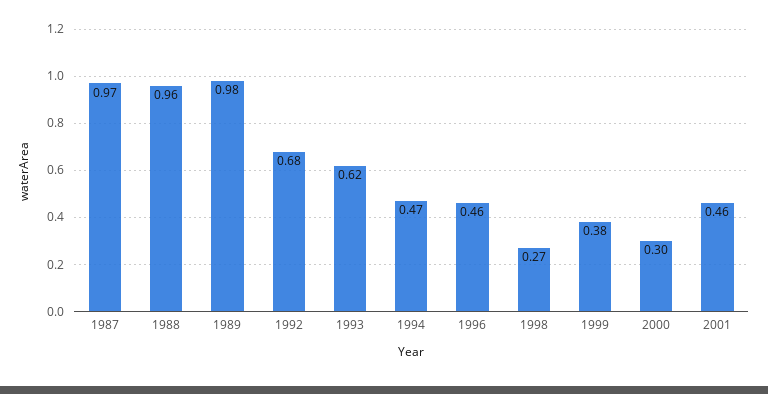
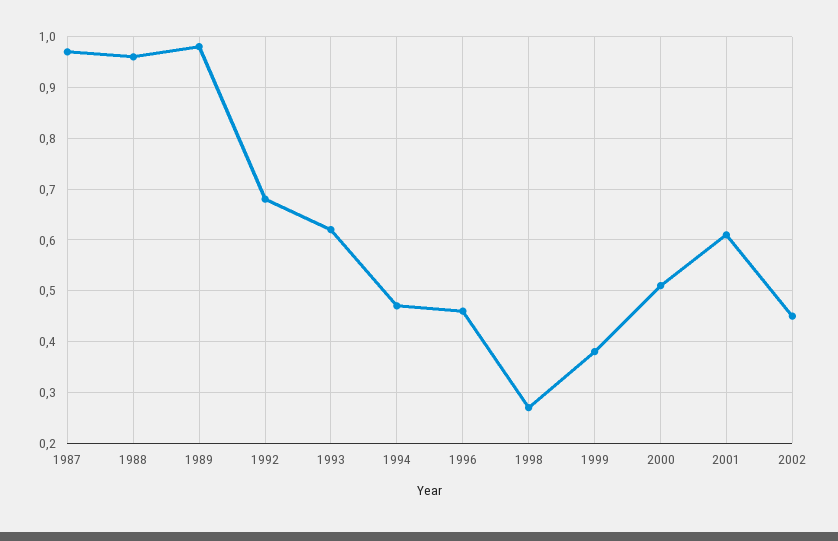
2000: 0.3 -> 0.5
2001: 0.46 -> 0.6
2002: none -> 0.45

